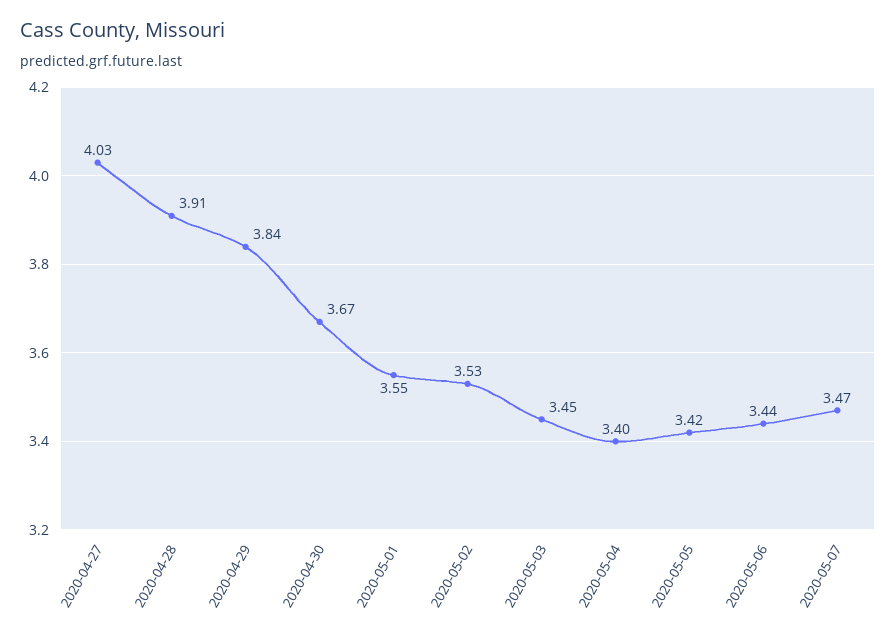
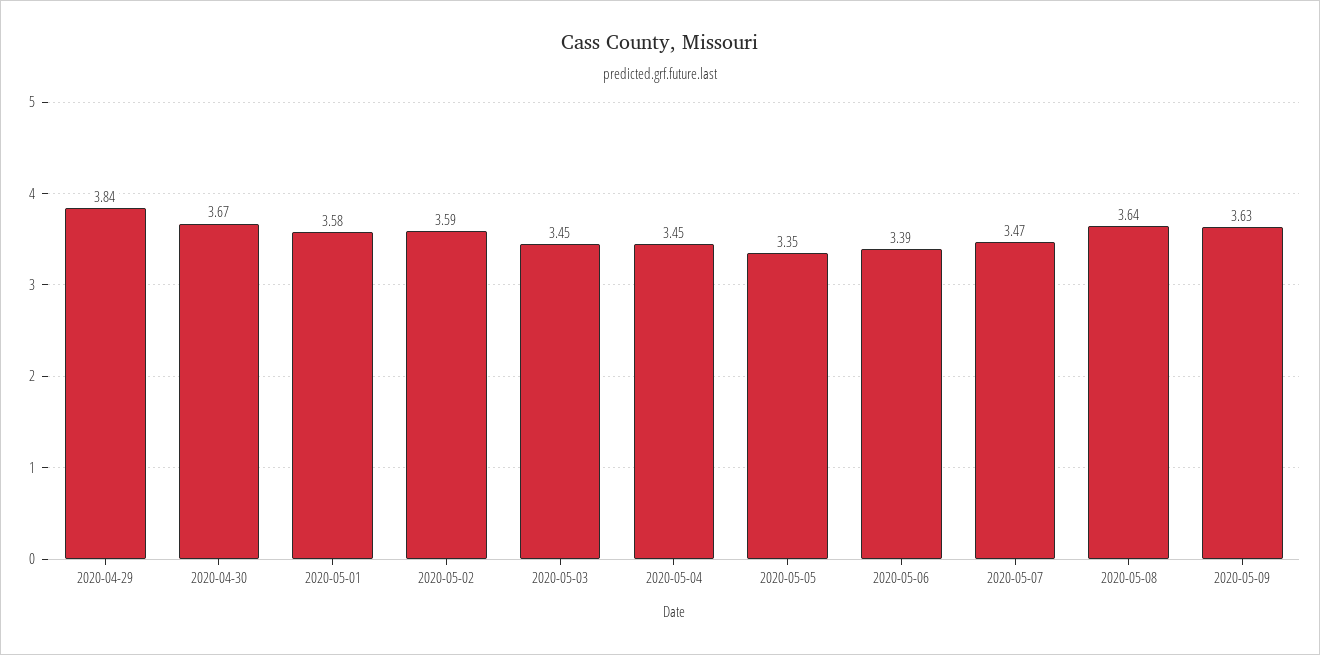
2020-04-27: 4.03 -> none
2020-04-28: 3.91 -> none
2020-05-01: 3.55 -> 3.58
2020-05-02: 3.53 -> 3.59
2020-05-04: 3.4 -> 3.45
2020-05-05: 3.42 -> 3.35
2020-05-06: 3.44 -> 3.39
2020-05-08: none -> 3.64
2020-05-09: none -> 3.63

